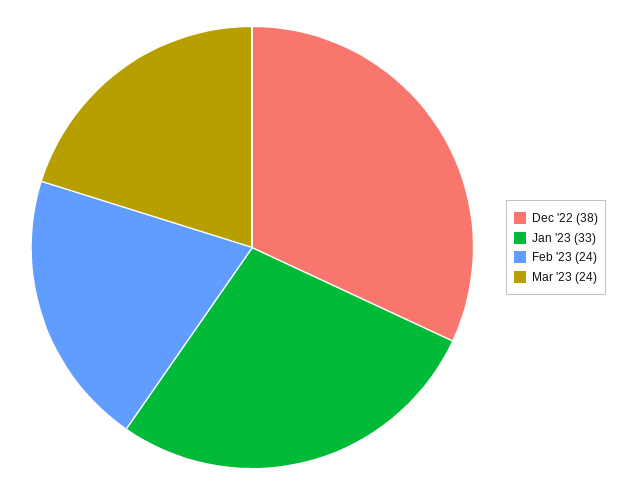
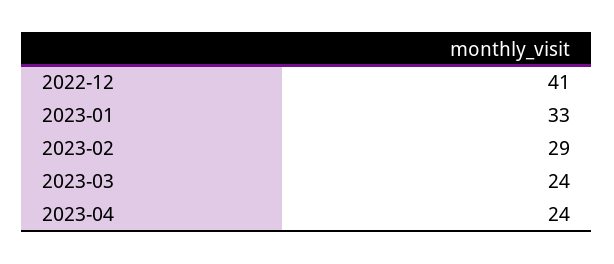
Dec '22: 38 -> 41
Feb '23: 24 -> 29
2023-04: none -> 24

